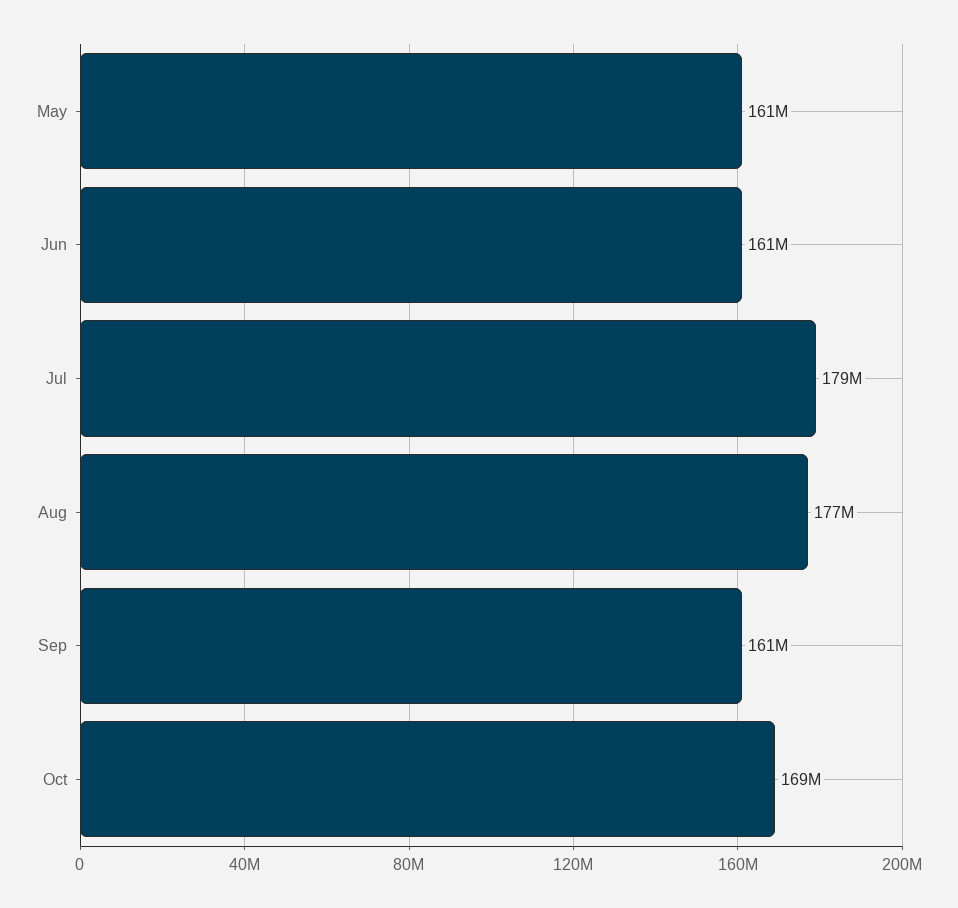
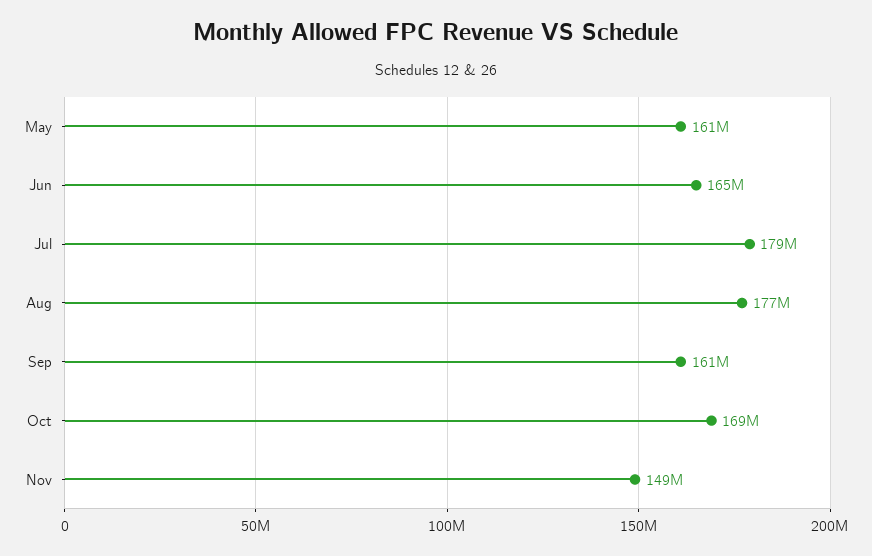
Jun: 161000000 -> 165000000
Nov: none -> 149000000

